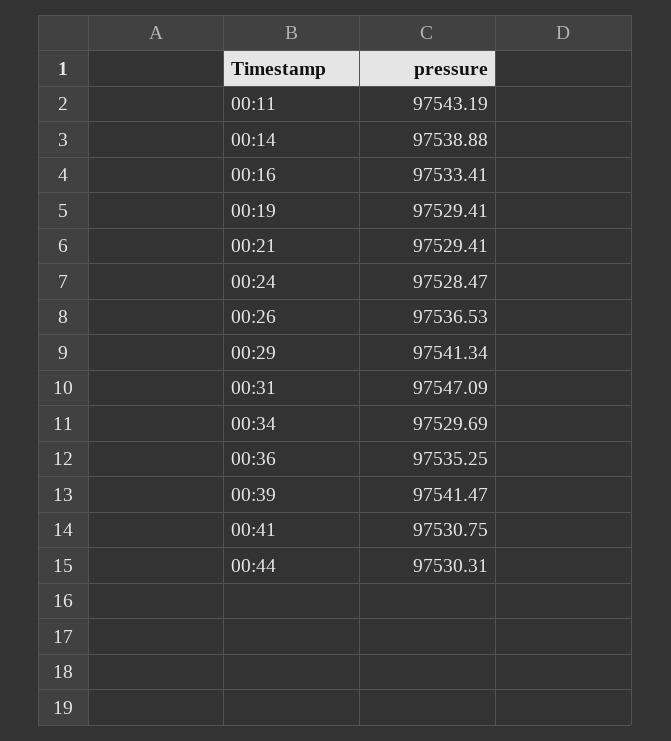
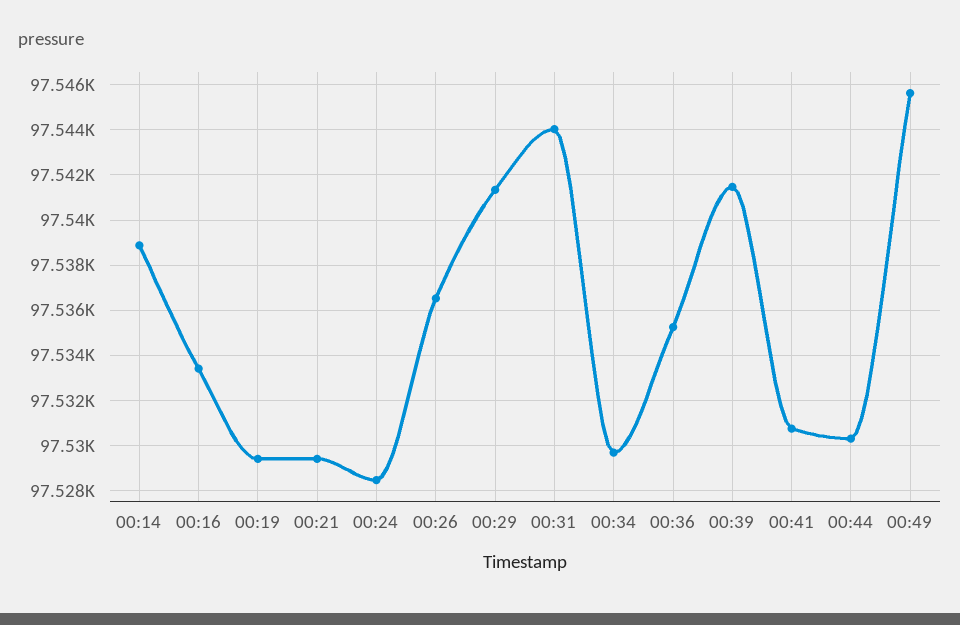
00:11: 97543.19 -> none
00:31: 97547.09 -> 97544
00:49: none -> 97545.5

